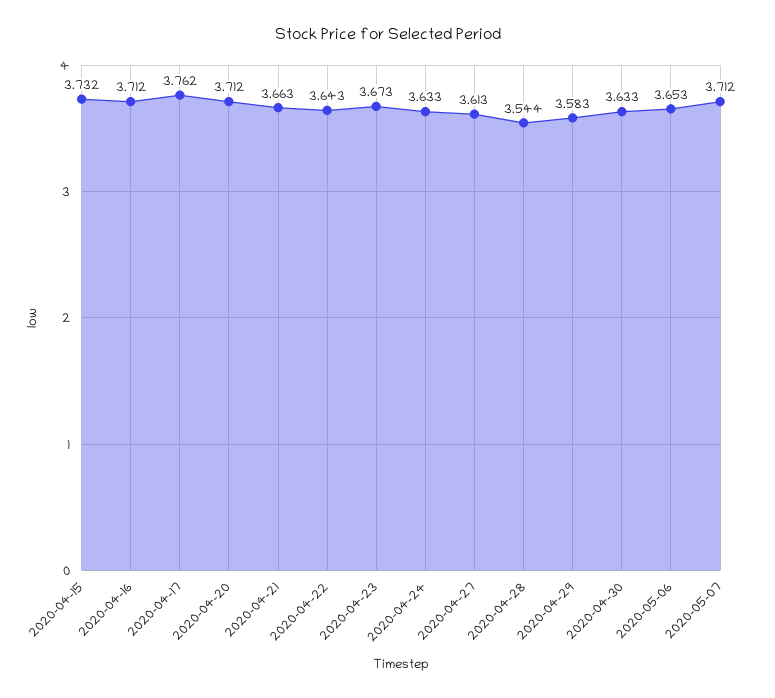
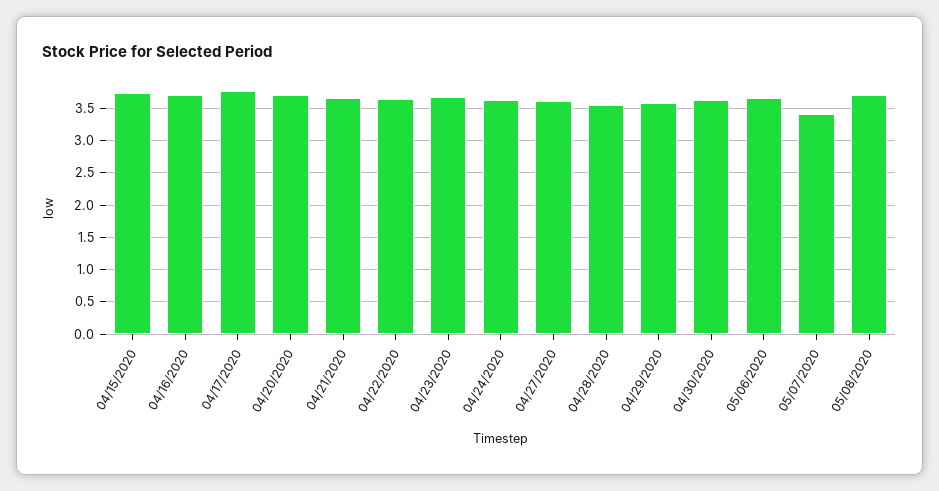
2020-05-07: 3.712 -> 3.4
05/08/2020: none -> 3.7

